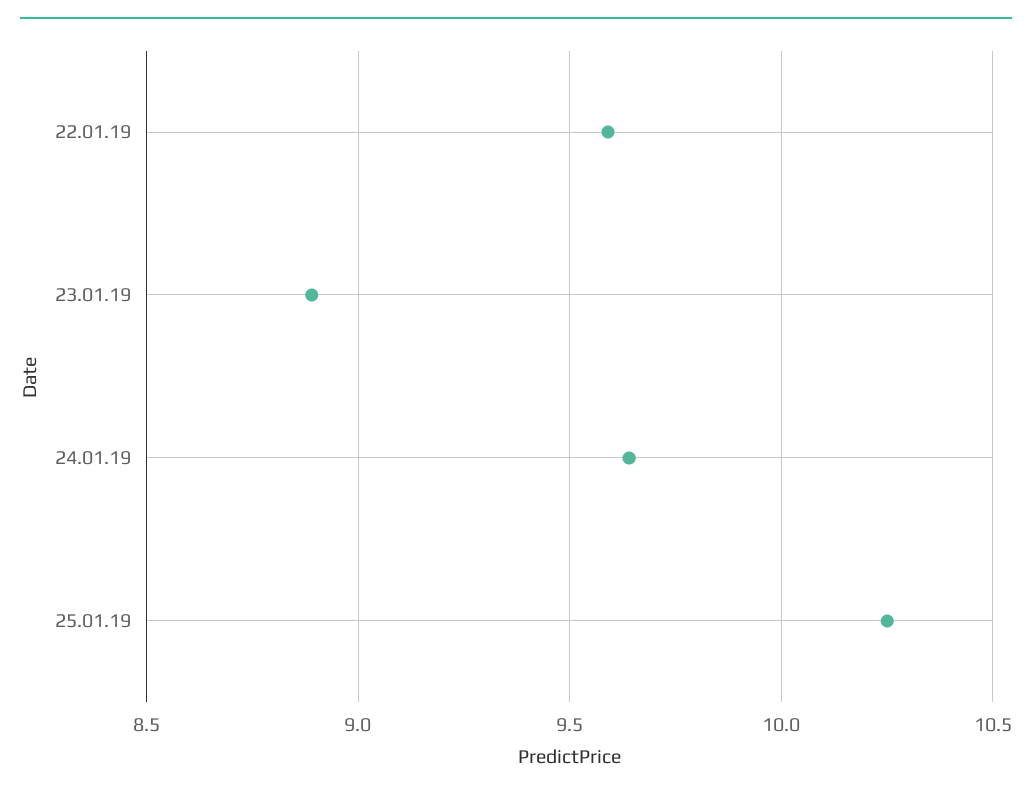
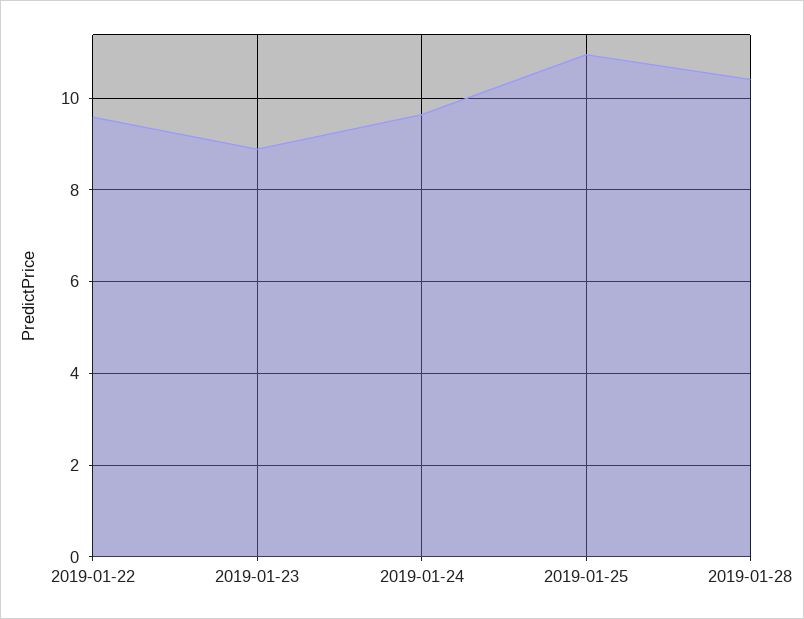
25.01.19: 10.25 -> 11
2019-01-28: none -> 10.4

